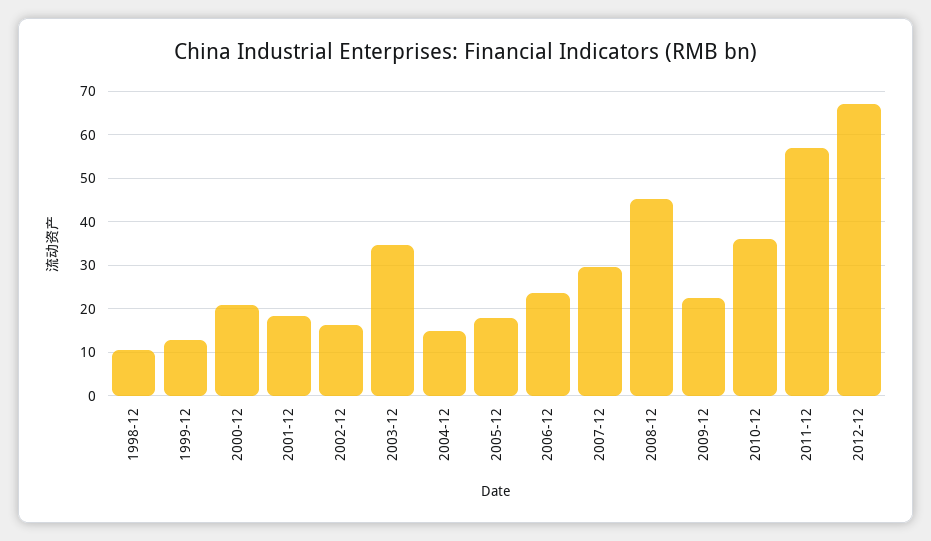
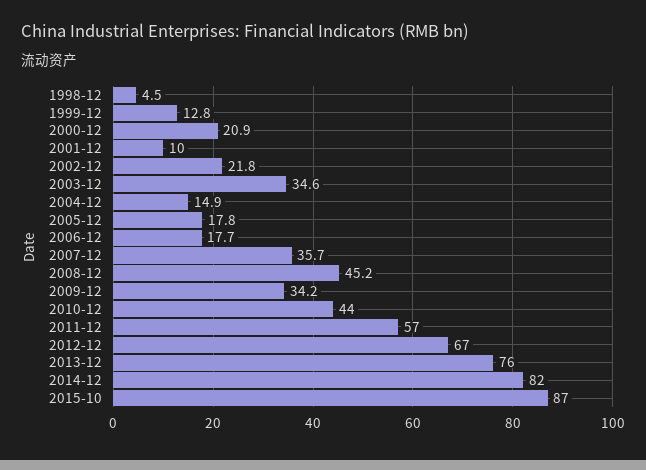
1998-12: 10 -> 4.5
2001-12: 18 -> 10
2002-12: 16 -> 21.8
2006-12: 24 -> 17.7
2007-12: 30 -> 35.7
2009-12: 22 -> 34.2
2010-12: 36 -> 44
2013-12: none -> 76
2014-12: none -> 82
2015-10: none -> 87

